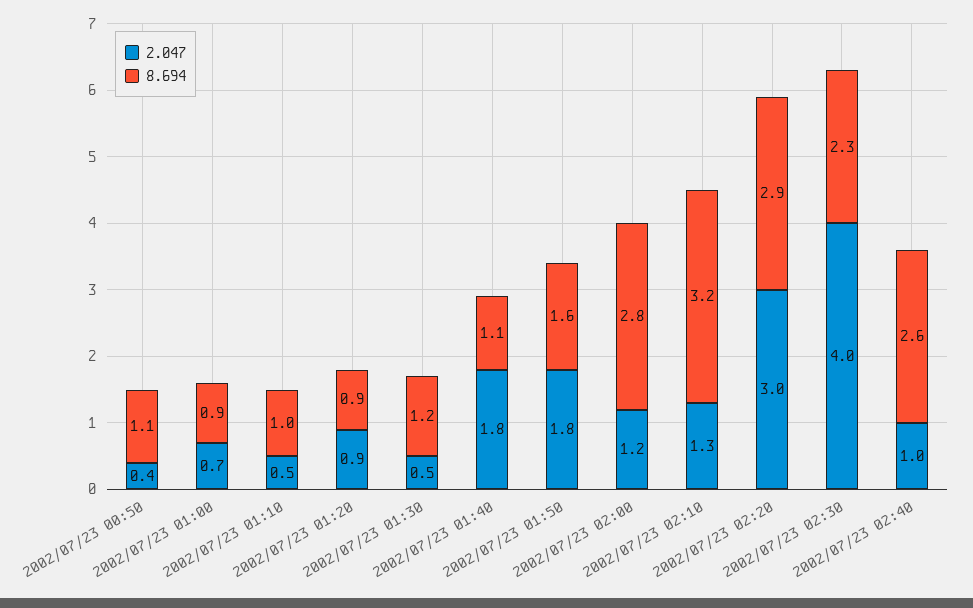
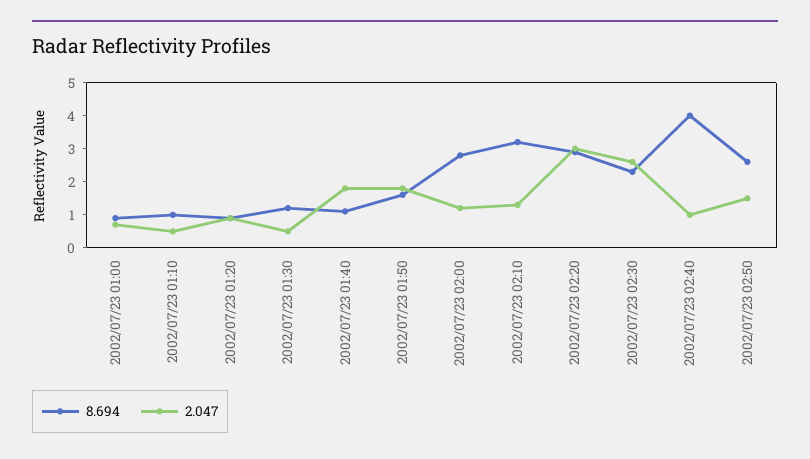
2.047, 2002/07/23 00:50: 0.4 -> none
8.694, 2002/07/23 00:50: 1.1 -> none
2.047, 2002/07/23 02:30: 4 -> 2.5
8.694, 2002/07/23 02:40: 2.6 -> 4
8.694, 2002/07/23 02:50: none -> 2.5
2.047, 2002/07/23 02:50: none -> 1.5

